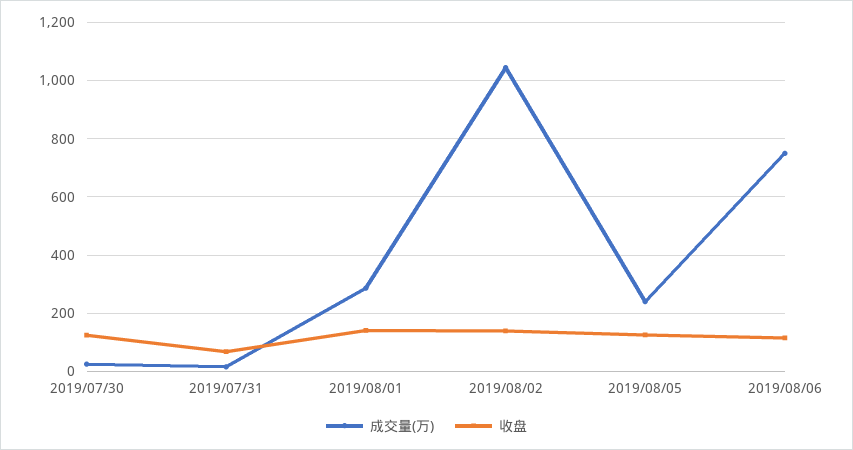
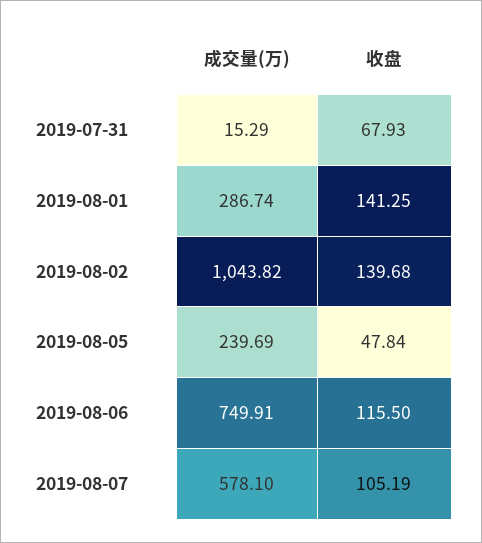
成交量(万), 2019/07/30: 25 -> none
收盘, 2019/07/30: 125 -> none
收盘, 2019/08/05: 125 -> 47.84
成交量(万), 2019-08-07: none -> 578.1
收盘, 2019-08-07: none -> 105.19

